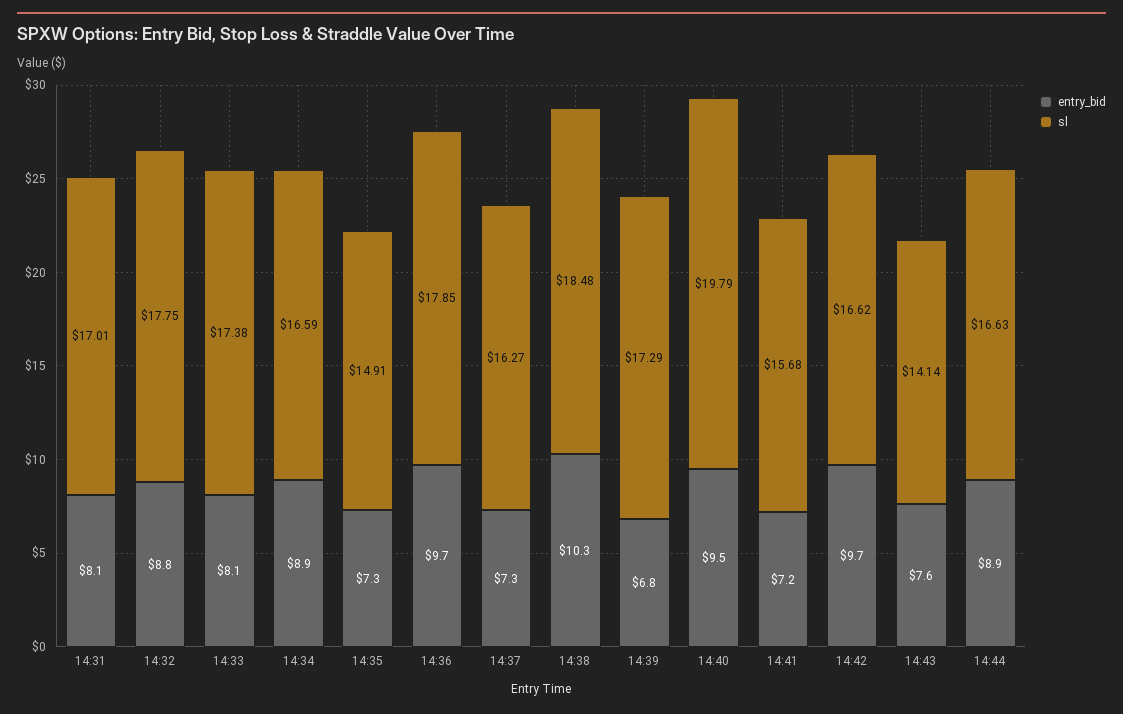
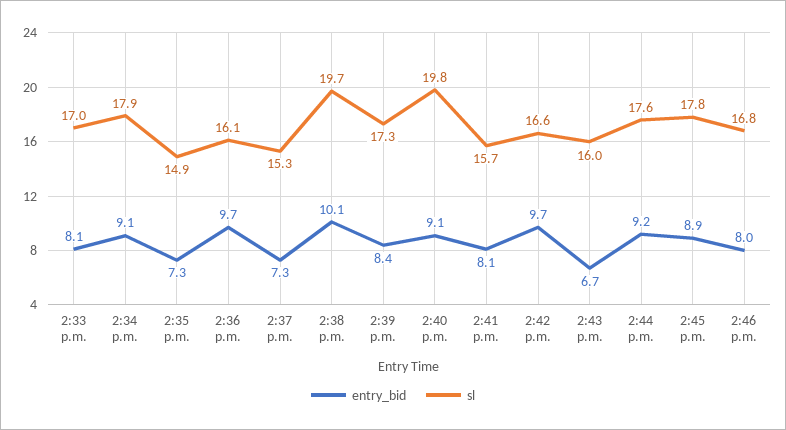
entry_bid, 14:31: 8.1 -> none
sl, 14:31: 17.01 -> none
entry_bid, 14:32: 8.8 -> none
sl, 14:32: 17.75 -> none
sl, 14:33: 17.38 -> 17
entry_bid, 14:34: 8.9 -> 9.1
sl, 14:34: 16.59 -> 17.9
sl, 14:36: 17.85 -> 16.1
sl, 14:37: 16.27 -> 15.3
entry_bid, 14:38: 10.3 -> 10.1
sl, 14:38: 18.48 -> 19.7
entry_bid, 14:39: 6.8 -> 8.4
entry_bid, 14:40: 9.5 -> 9.1
entry_bid, 14:41: 7.2 -> 8.1
entry_bid, 14:43: 7.6 -> 6.7
sl, 14:43: 14.14 -> 16
entry_bid, 14:44: 8.9 -> 9.2
sl, 14:44: 16.63 -> 17.6
entry_bid, 2:45 p.m.: none -> 8.9
sl, 2:45 p.m.: none -> 17.8
entry_bid, 2:46 p.m.: none -> 8
sl, 2:46 p.m.: none -> 16.8

